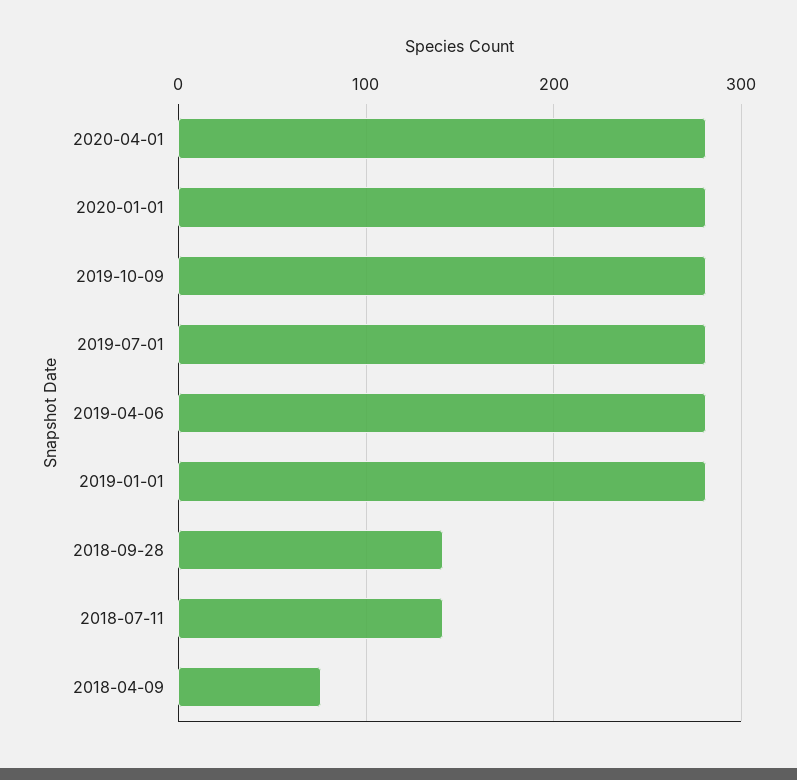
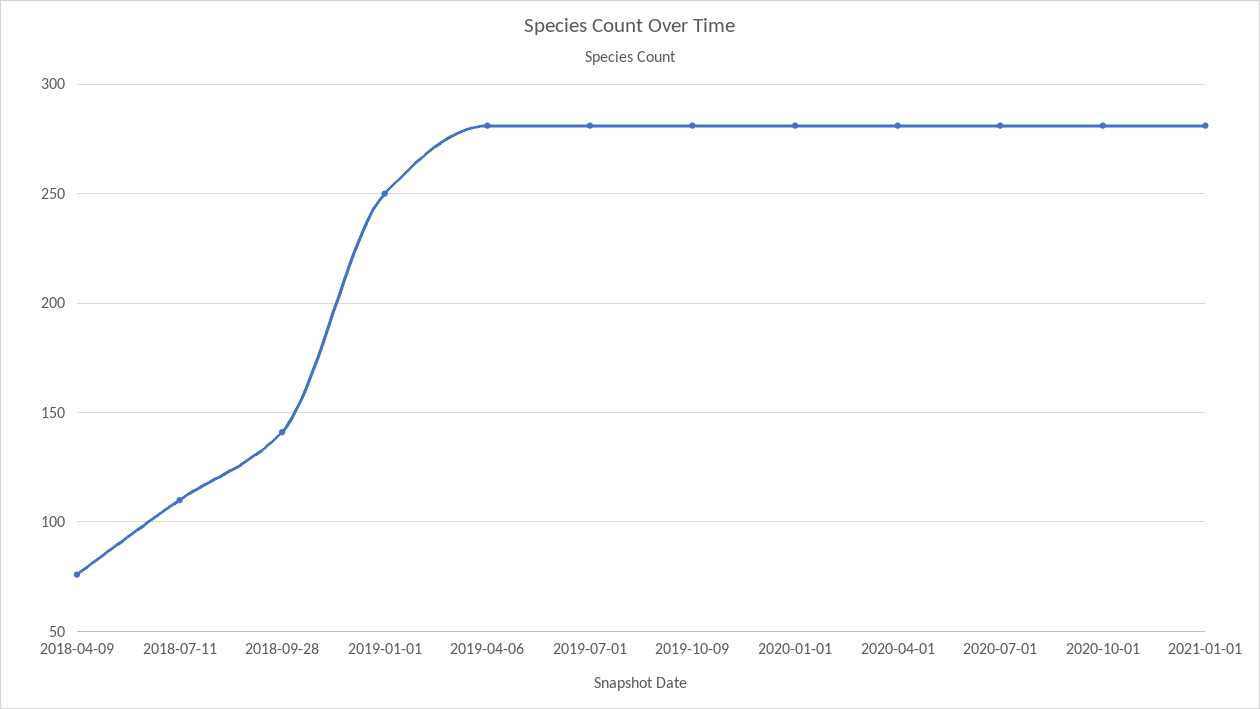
2019-01-01: 280 -> 250
2018-07-11: 140 -> 110
2020-07-01: none -> 280
2020-10-01: none -> 280
2021-01-01: none -> 280

